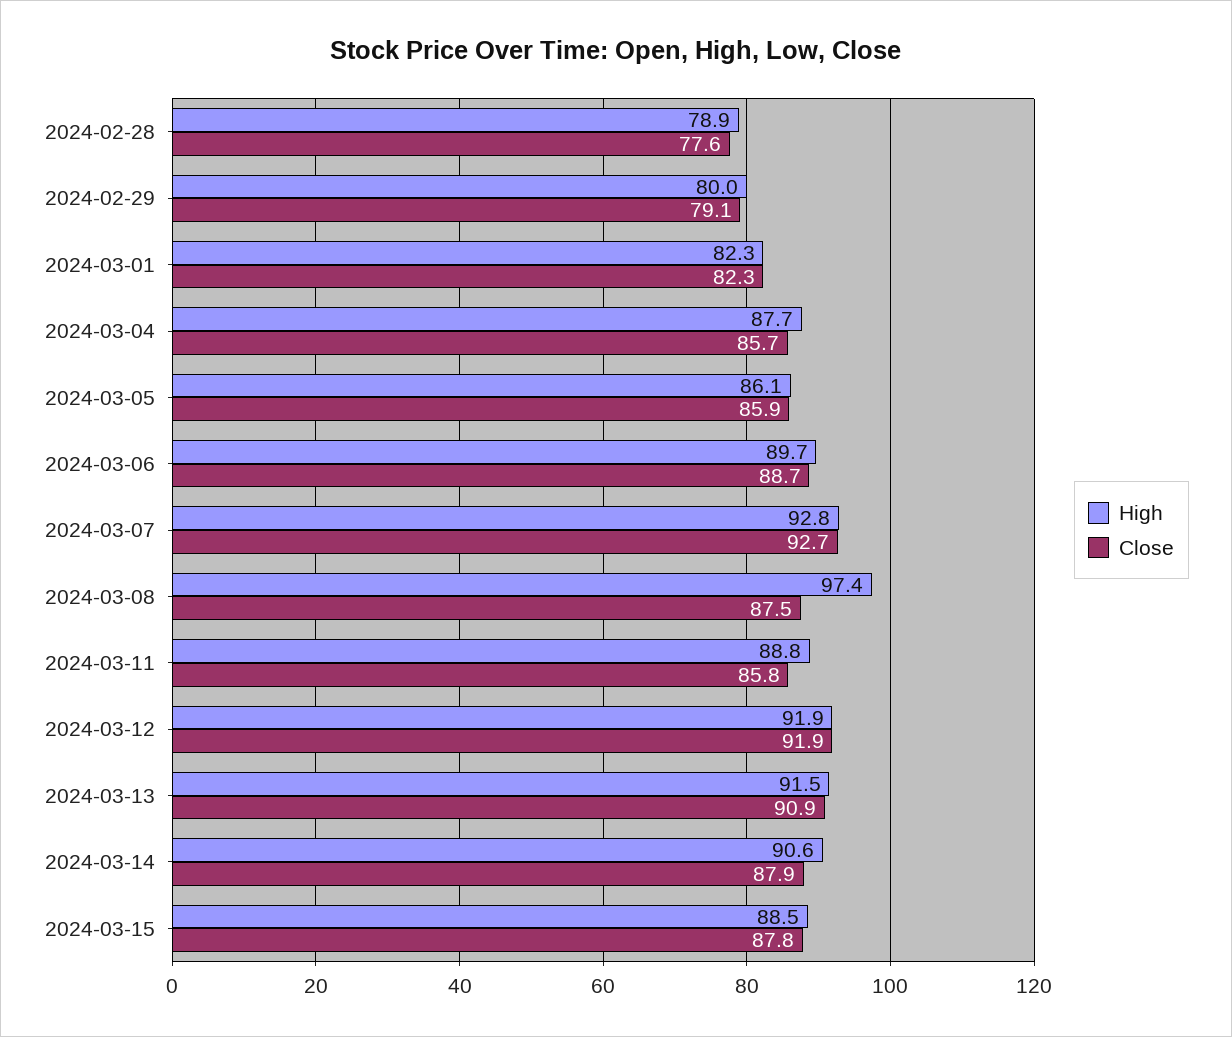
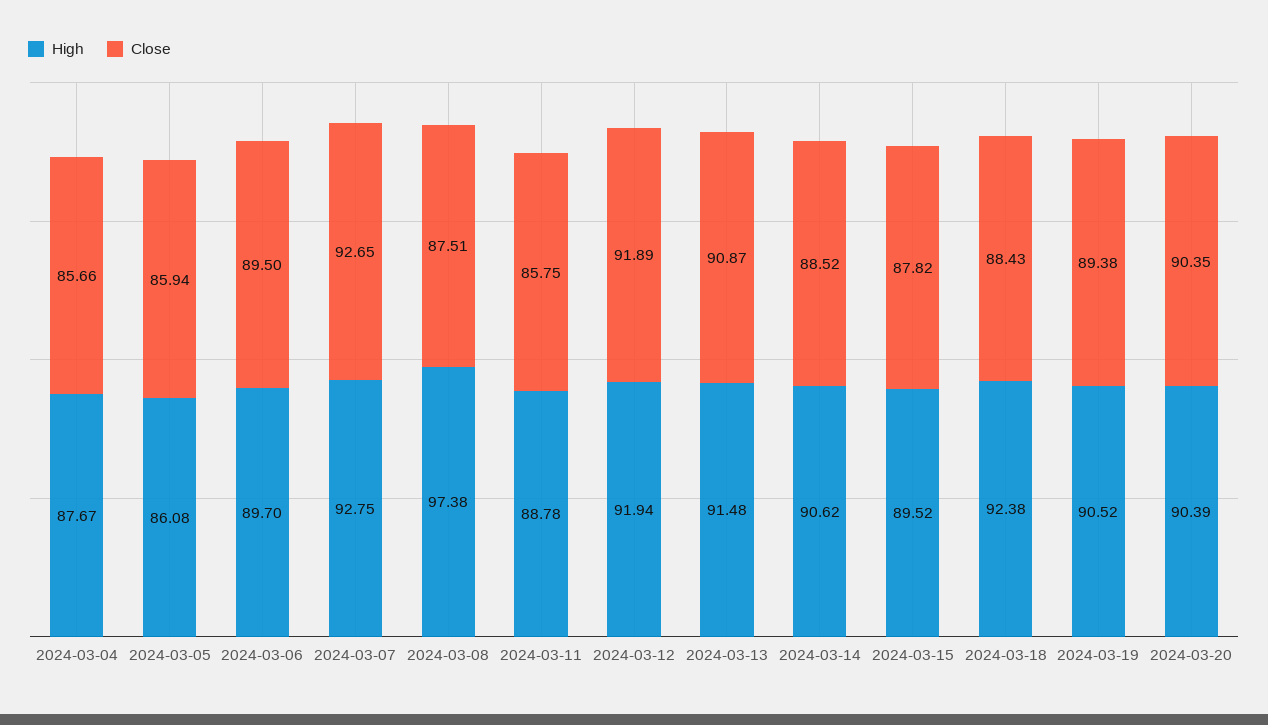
High, 2024-02-28: 78.9 -> none
Close, 2024-02-28: 77.6 -> none
High, 2024-02-29: 80 -> none
Close, 2024-02-29: 79.1 -> none
High, 2024-03-01: 82.3 -> none
Close, 2024-03-01: 82.3 -> none
Close, 2024-03-06: 88.7 -> 89.5
Close, 2024-03-14: 87.9 -> 88.52
High, 2024-03-15: 88.5 -> 89.52
High, 2024-03-18: none -> 92.38
Close, 2024-03-18: none -> 88.43
High, 2024-03-19: none -> 90.52
Close, 2024-03-19: none -> 89.38
High, 2024-03-20: none -> 90.39
Close, 2024-03-20: none -> 90.35

